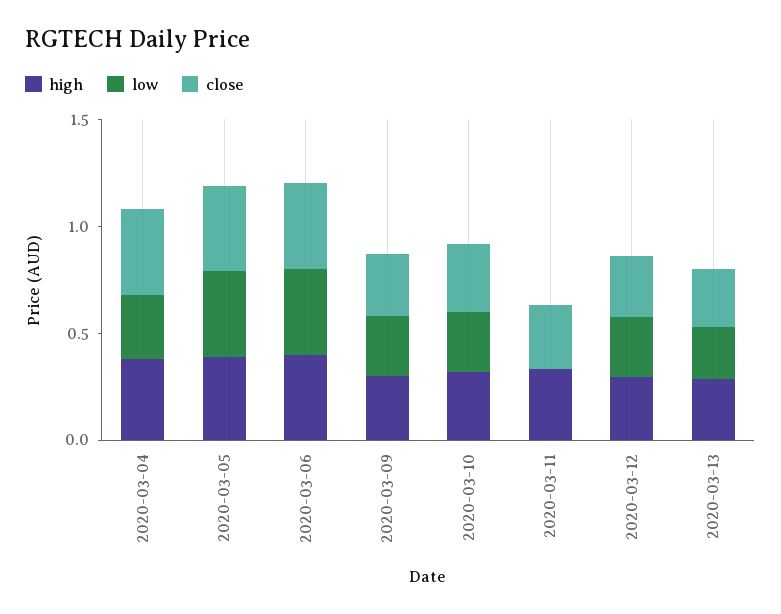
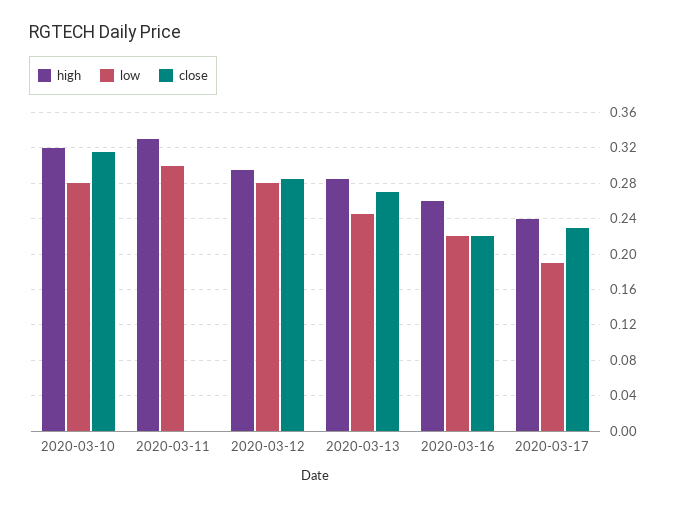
high, 2020-03-04: 0.4 -> none
low, 2020-03-04: 0.3 -> none
close, 2020-03-04: 0.4 -> none
high, 2020-03-05: 0.4 -> none
low, 2020-03-05: 0.4 -> none
close, 2020-03-05: 0.4 -> none
high, 2020-03-06: 0.4 -> none
low, 2020-03-06: 0.4 -> none
close, 2020-03-06: 0.4 -> none
high, 2020-03-09: 0.3 -> none
low, 2020-03-09: 0.3 -> none
close, 2020-03-09: 0.3 -> none
low, 2020-03-11: 0 -> 0.3
close, 2020-03-11: 0.3 -> 0
high, 2020-03-16: none -> 0.26
low, 2020-03-16: none -> 0.22
close, 2020-03-16: none -> 0.22
high, 2020-03-17: none -> 0.24
low, 2020-03-17: none -> 0.19
close, 2020-03-17: none -> 0.23

